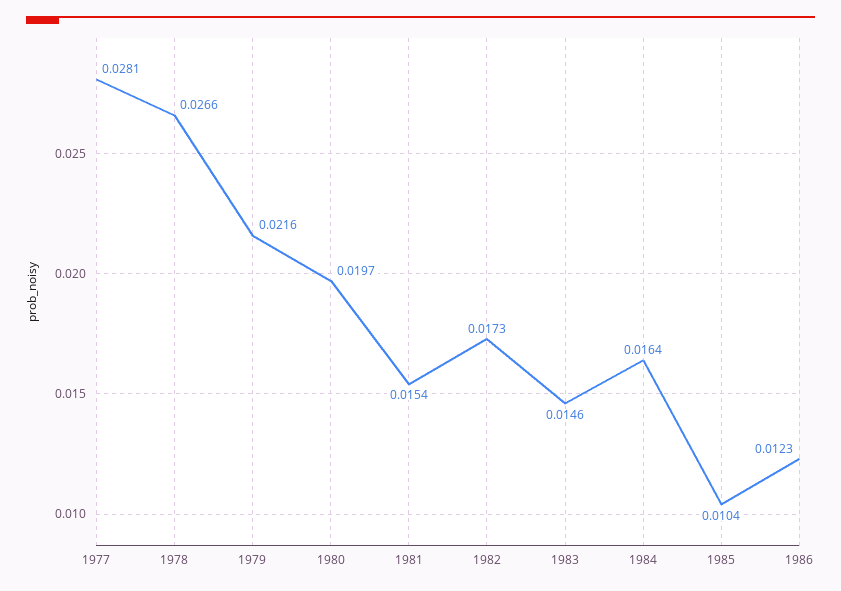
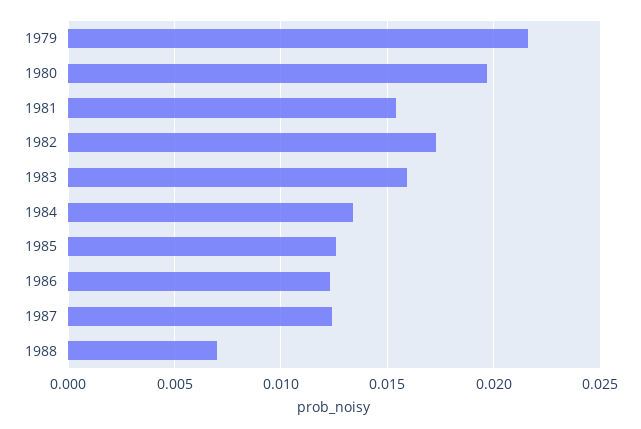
1977: 0.0281 -> none
1978: 0.0266 -> none
1983: 0.0146 -> 0.016
1984: 0.0164 -> 0.0135
1985: 0.0104 -> 0.0125
1987: none -> 0.0125
1988: none -> 0.007

